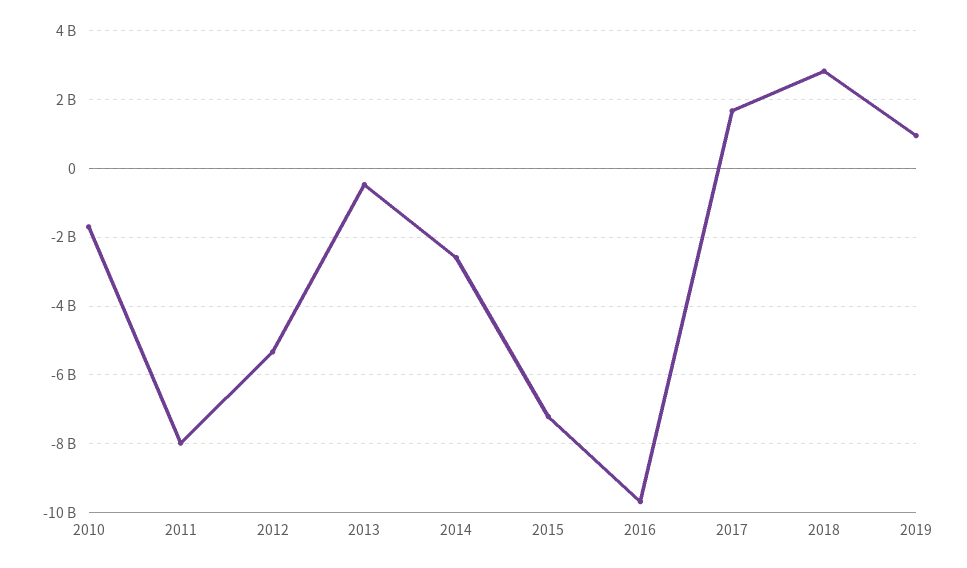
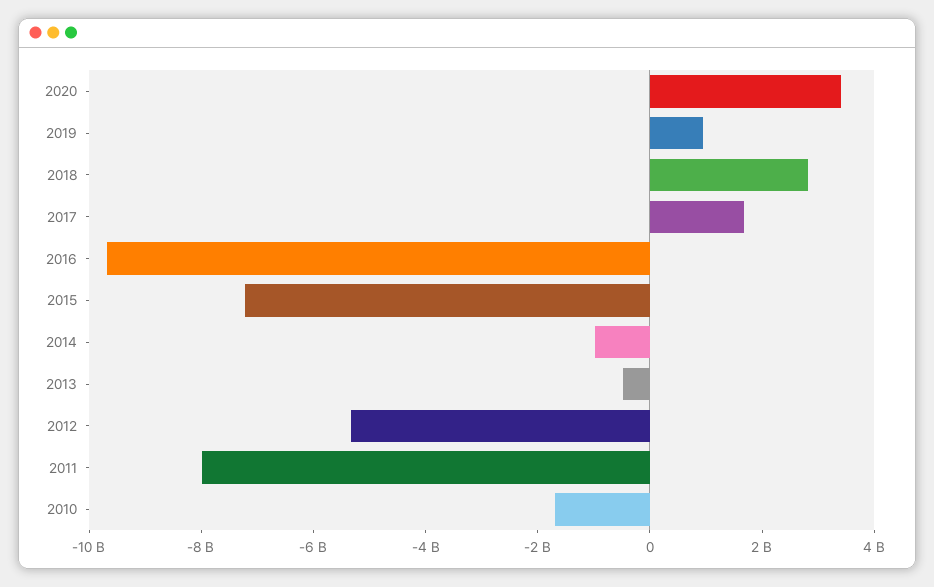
2014: -2600000000 -> -1000000000
2020: none -> 3500000000

